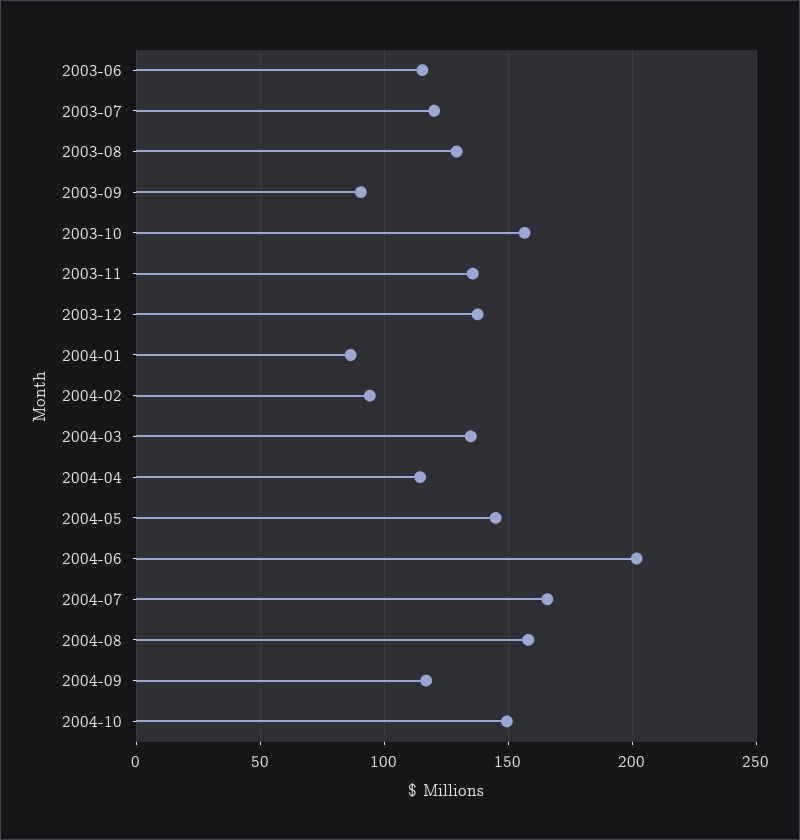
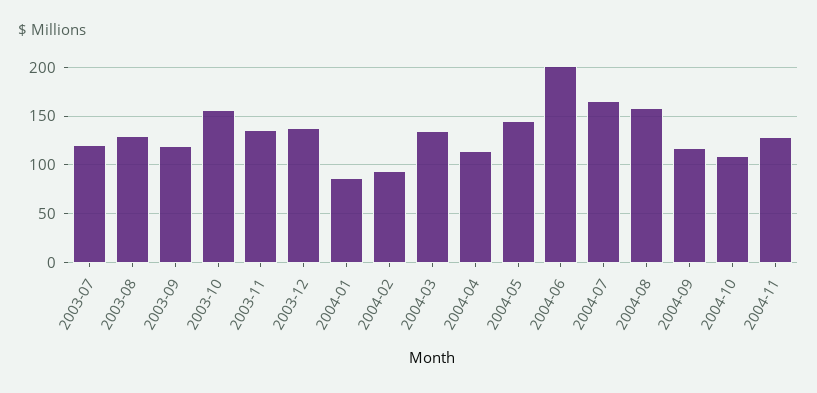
2003-06: 115 -> none
2003-09: 90 -> 120
2004-10: 150 -> 110
2004-11: none -> 130

